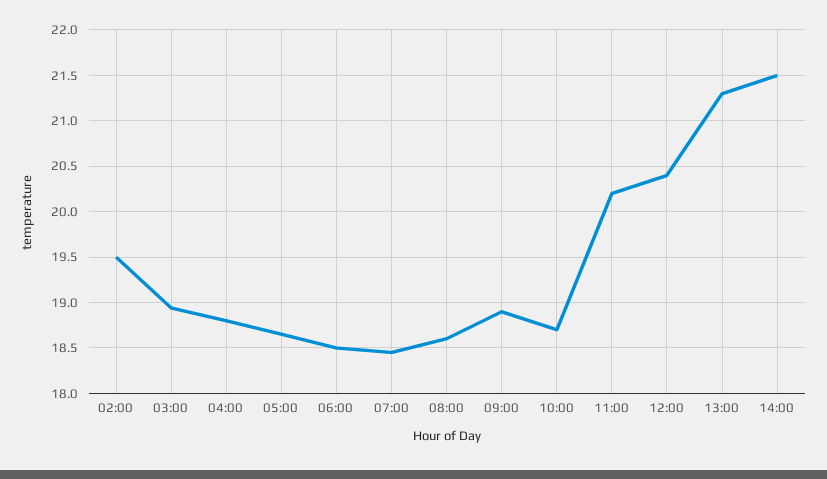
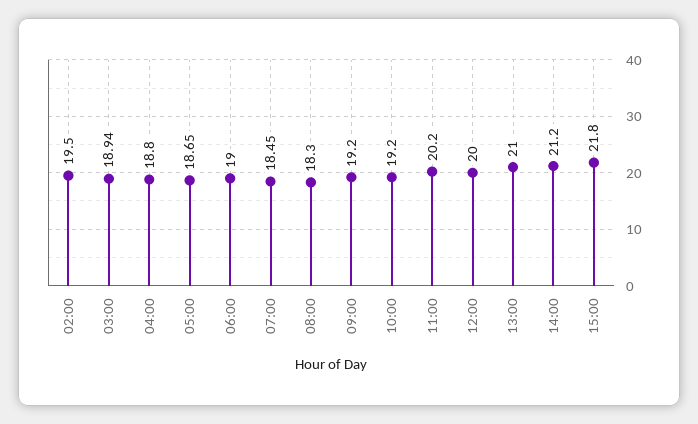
06:00: 18.5 -> 19
08:00: 18.6 -> 18.3
09:00: 18.9 -> 19.2
10:00: 18.7 -> 19.2
12:00: 20.4 -> 20
13:00: 21.3 -> 21
14:00: 21.5 -> 21.2
15:00: none -> 21.8

